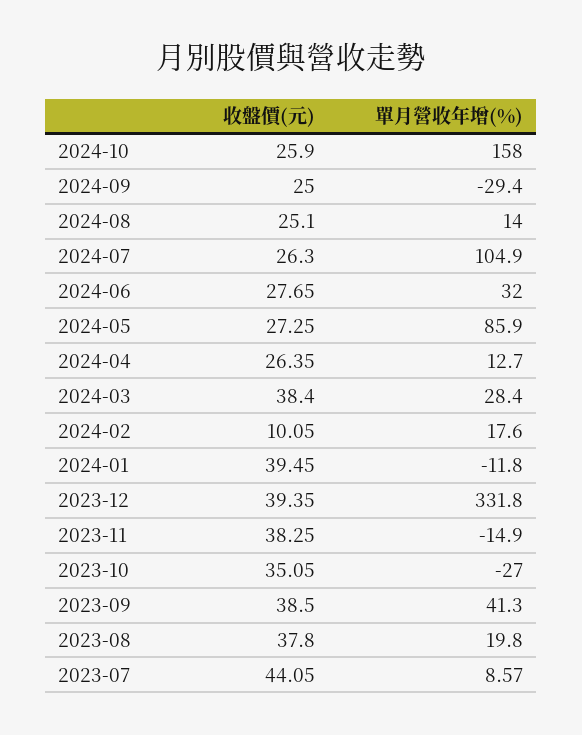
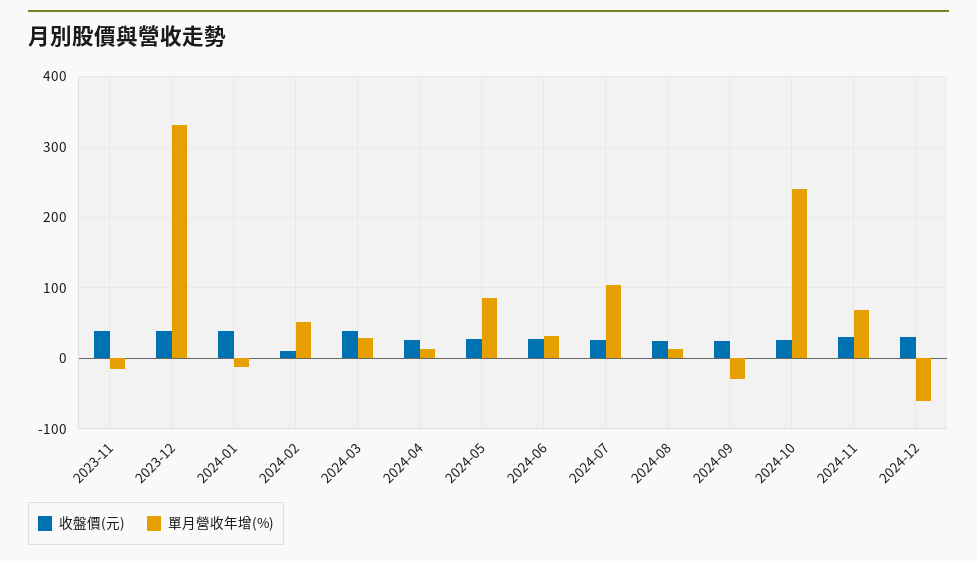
單月營收年增(%), 2024-10: 158 -> 240
單月營收年增(%), 2024-02: 17.6 -> 50
收盤價(元), 2023-10: 35.05 -> none
單月營收年增(%), 2023-10: -27 -> none
收盤價(元), 2023-09: 38.5 -> none
單月營收年增(%), 2023-09: 41.3 -> none
收盤價(元), 2023-08: 37.8 -> none
單月營收年增(%), 2023-08: 19.8 -> none
收盤價(元), 2023-07: 44.05 -> none
單月營收年增(%), 2023-07: 8.57 -> none
收盤價(元), 2024-11: none -> 30
單月營收年增(%), 2024-11: none -> 70
收盤價(元), 2024-12: none -> 30
單月營收年增(%), 2024-12: none -> -60

